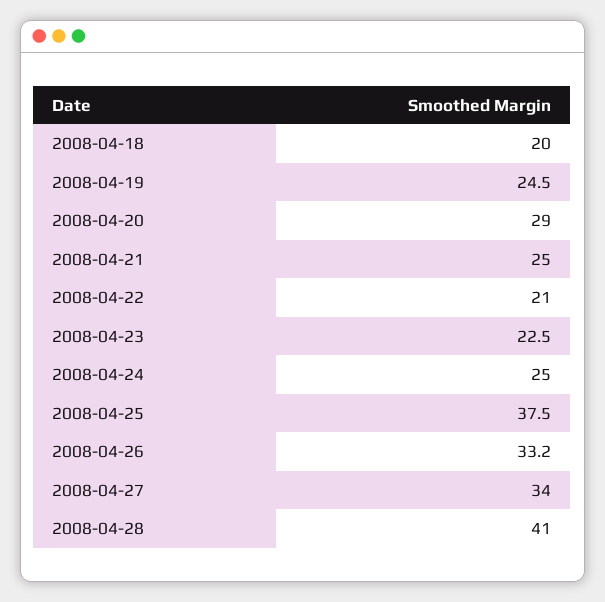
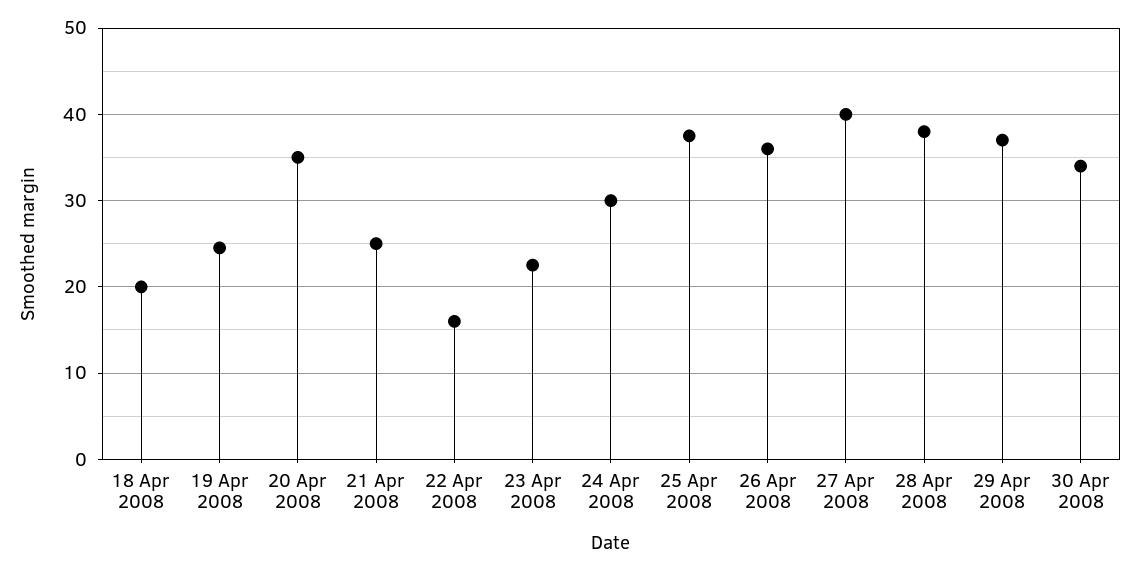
2008-04-20: 29 -> 35
2008-04-22: 21 -> 16
2008-04-24: 25 -> 30
2008-04-26: 33.2 -> 36
2008-04-27: 34 -> 40
2008-04-28: 41 -> 38
29 Apr 2008: none -> 37
30 Apr 2008: none -> 34

